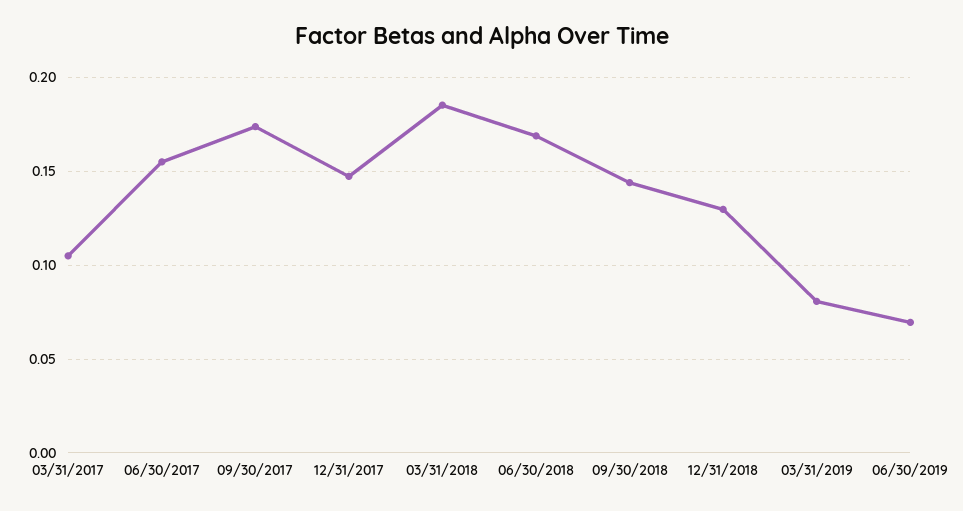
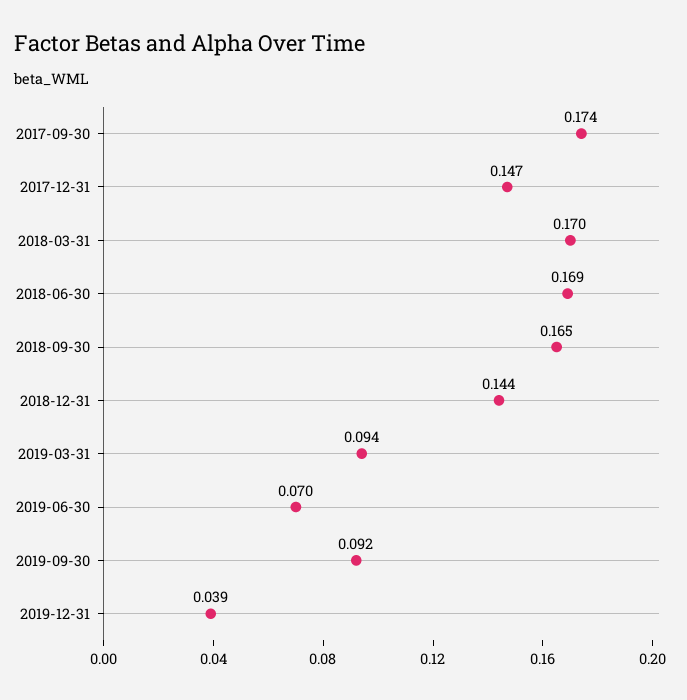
03/31/2017: 0.105 -> none
06/30/2017: 0.155 -> none
03/31/2018: 0.185 -> 0.17
09/30/2018: 0.145 -> 0.165
12/31/2018: 0.13 -> 0.144
03/31/2019: 0.08 -> 0.094
2019-09-30: none -> 0.092
2019-12-31: none -> 0.039

